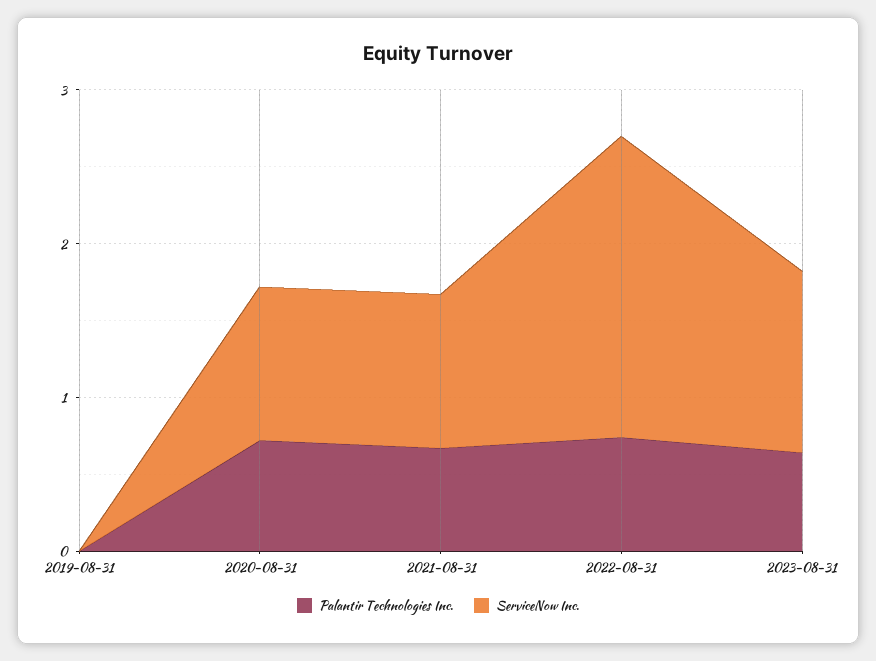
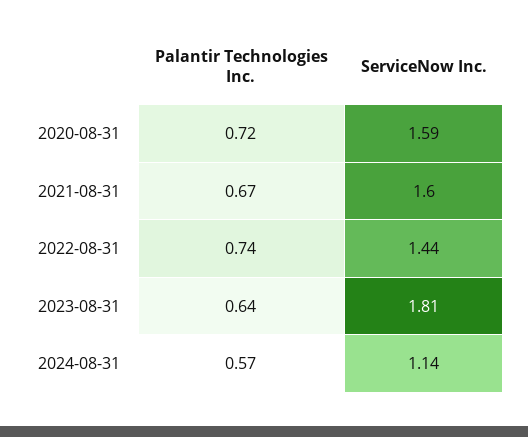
Palantir Technologies Inc., 2019-08-31: 0 -> none
ServiceNow Inc., 2019-08-31: 0 -> none
ServiceNow Inc., 2020-08-31: 1 -> 1.59
ServiceNow Inc., 2021-08-31: 1 -> 1.6
ServiceNow Inc., 2022-08-31: 2 -> 1.44
ServiceNow Inc., 2023-08-31: 1.2 -> 1.81
Palantir Technologies Inc., 2024-08-31: none -> 0.57
ServiceNow Inc., 2024-08-31: none -> 1.14

